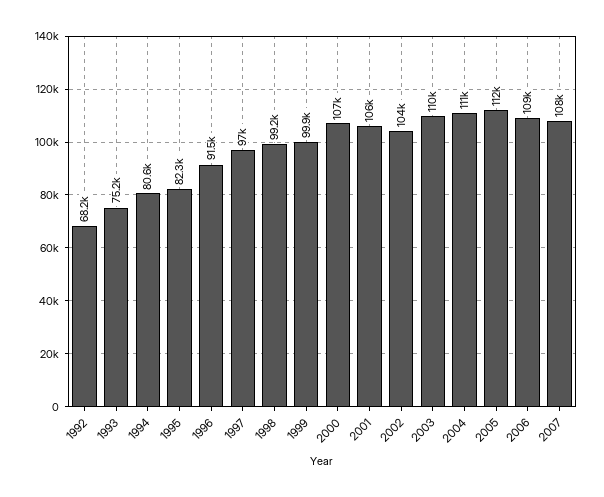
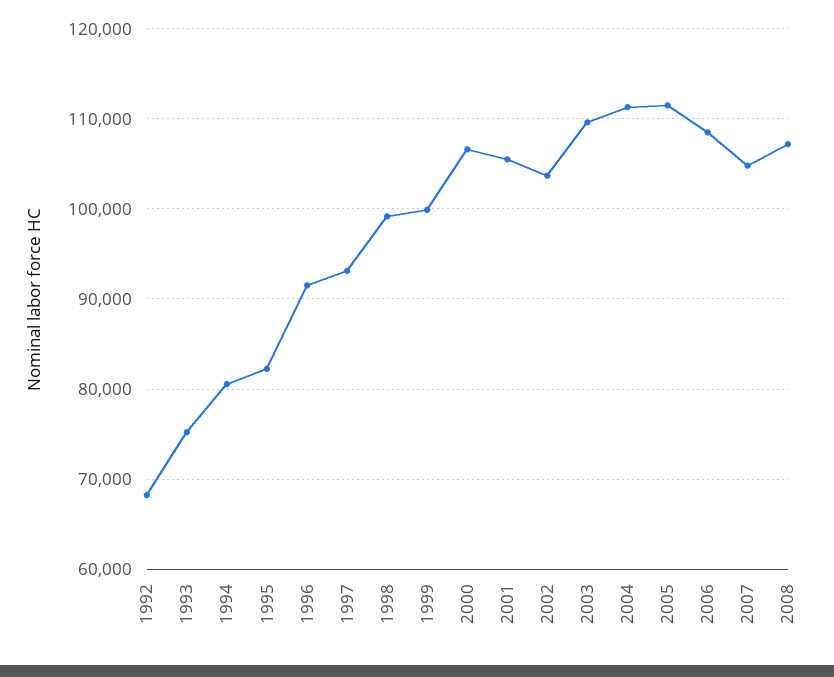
1997: 97000 -> 93000
2007: 108000 -> 105000
2008: none -> 107000

